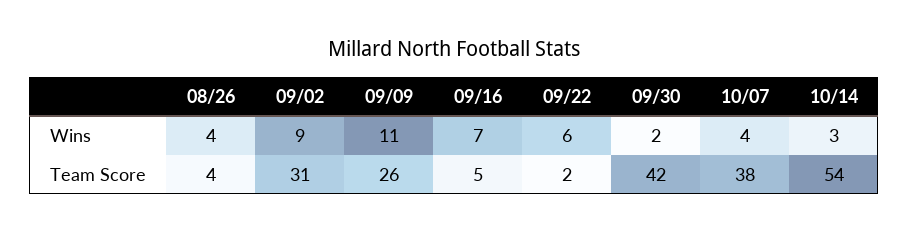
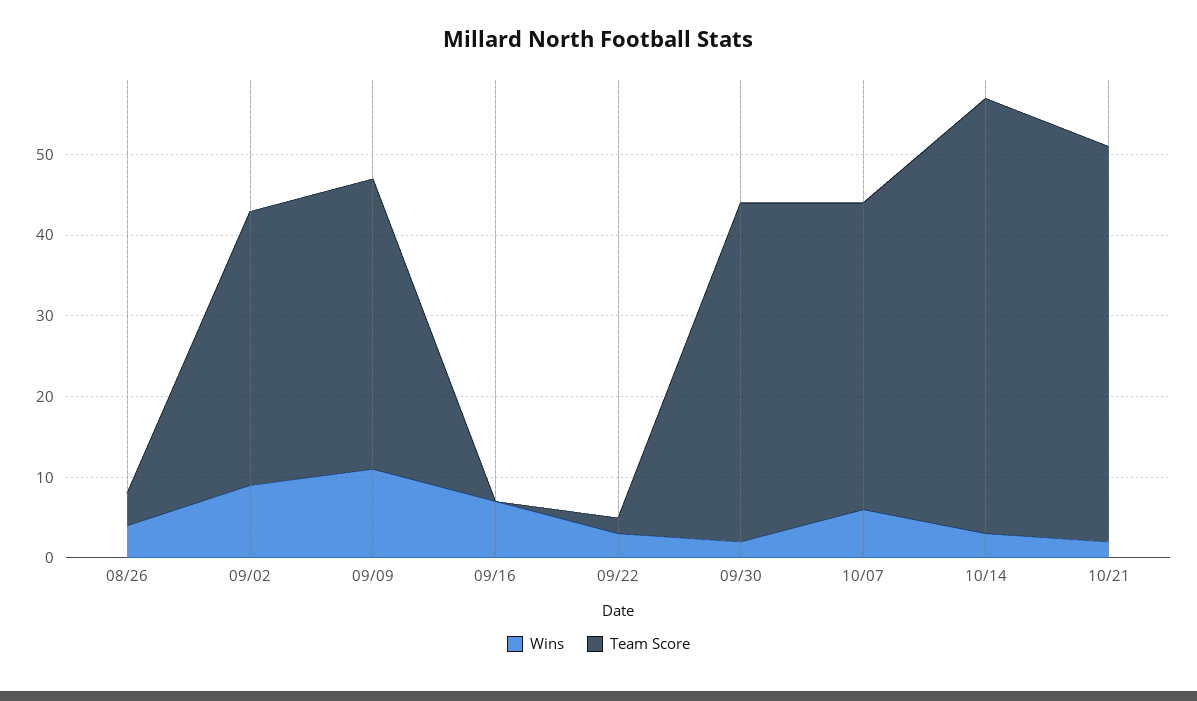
Wins, 09/22: 6 -> 3
Wins, 10/07: 4 -> 6
Team Score, 09/02: 31 -> 34
Team Score, 09/09: 26 -> 36
Team Score, 09/16: 5 -> 0
Wins, 10/21: none -> 2
Team Score, 10/21: none -> 49

